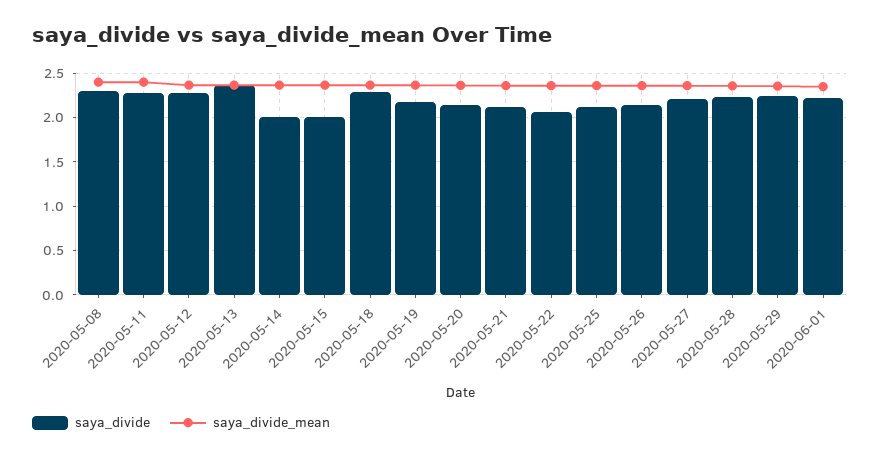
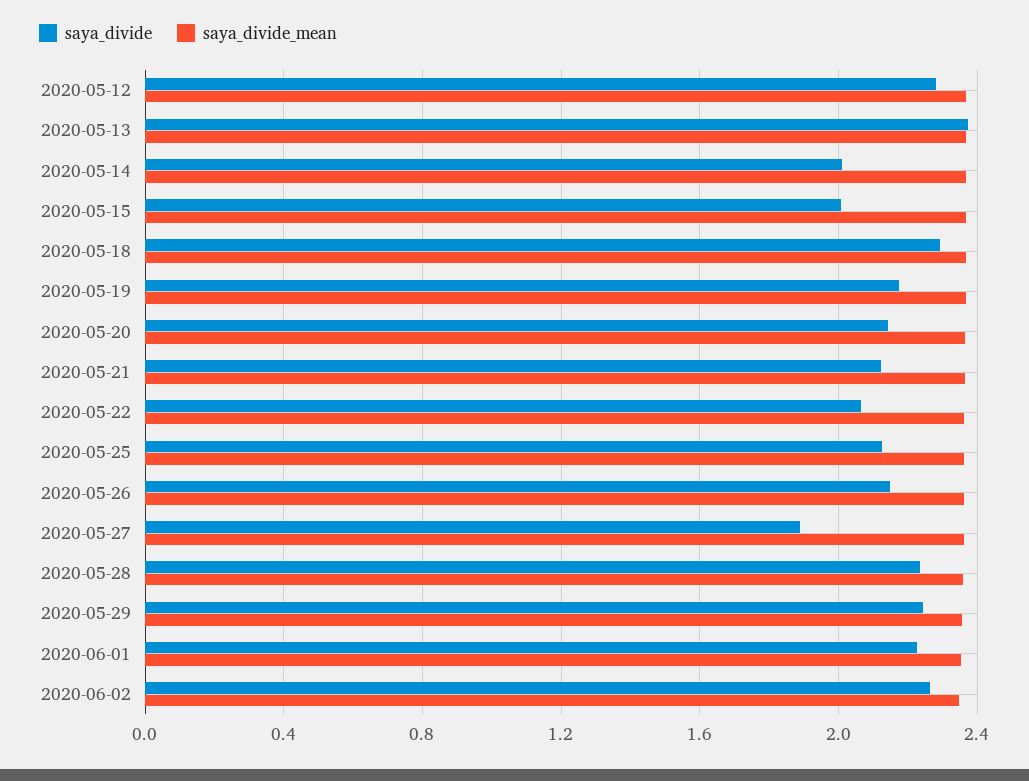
saya_divide, 2020-05-08: 2.3 -> none
saya_divide_mean, 2020-05-08: 2.4 -> none
saya_divide, 2020-05-11: 2.3 -> none
saya_divide_mean, 2020-05-11: 2.4 -> none
saya_divide, 2020-05-27: 2.2 -> 1.9
saya_divide, 2020-06-02: none -> 2.25
saya_divide_mean, 2020-06-02: none -> 2.35

